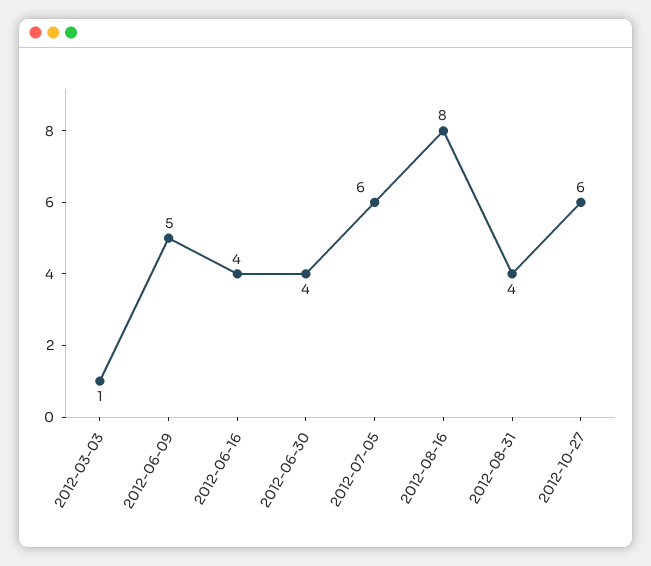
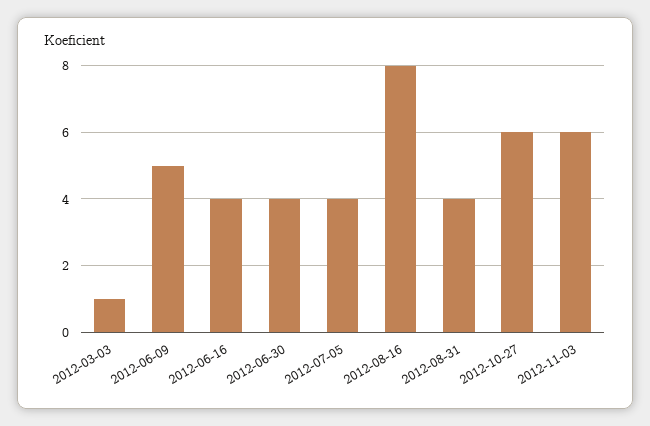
2012-07-05: 6 -> 4
2012-11-03: none -> 6

